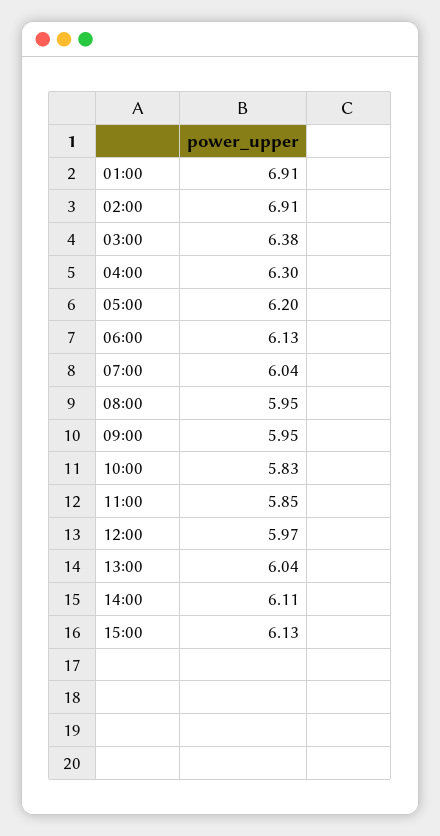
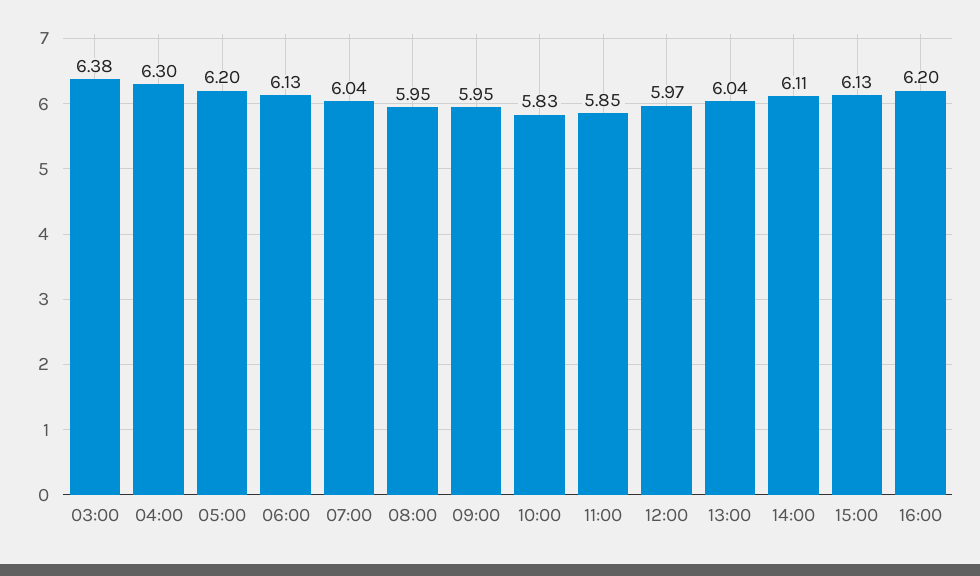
01:00: 6.91 -> none
02:00: 6.91 -> none
16:00: none -> 6.2

